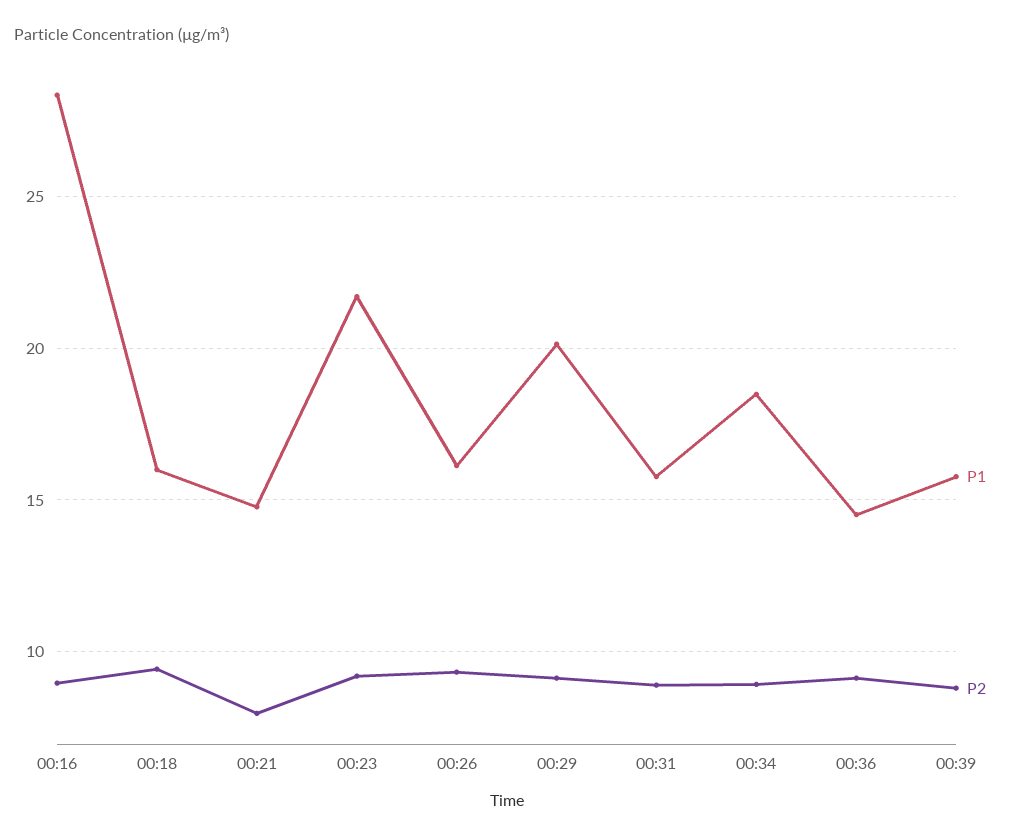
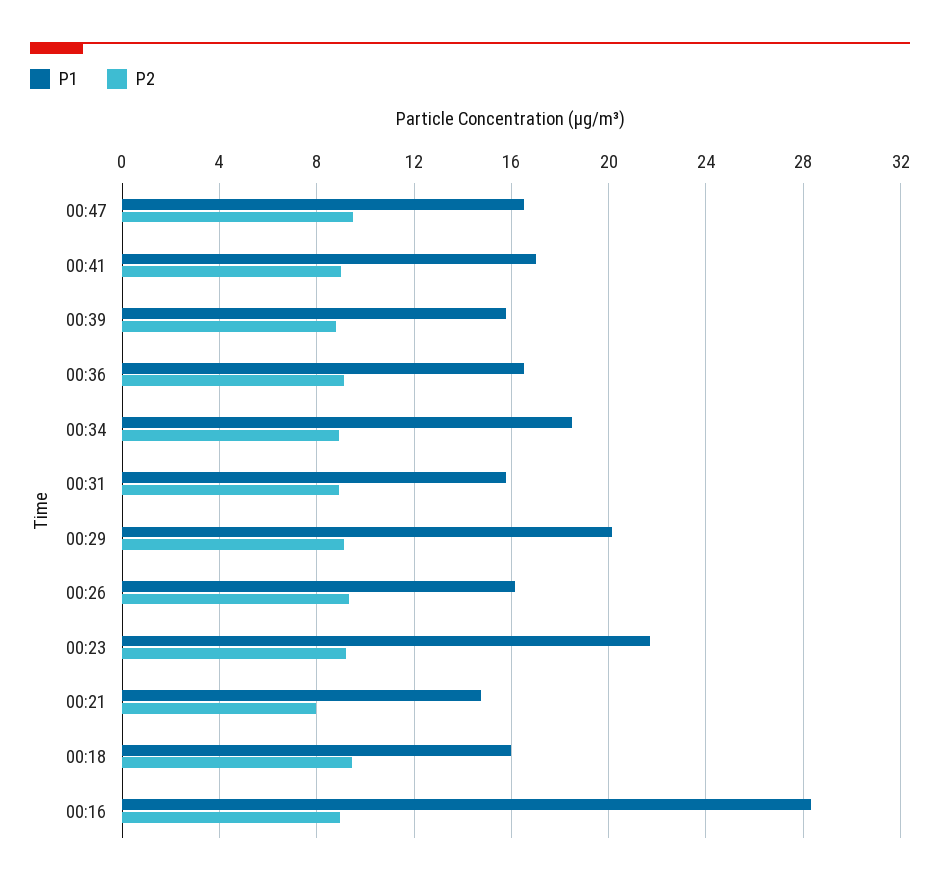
P1, 00:36: 14.5 -> 16.5
P1, 00:47: none -> 16.5
P2, 00:47: none -> 9.5
P1, 00:41: none -> 17
P2, 00:41: none -> 9

